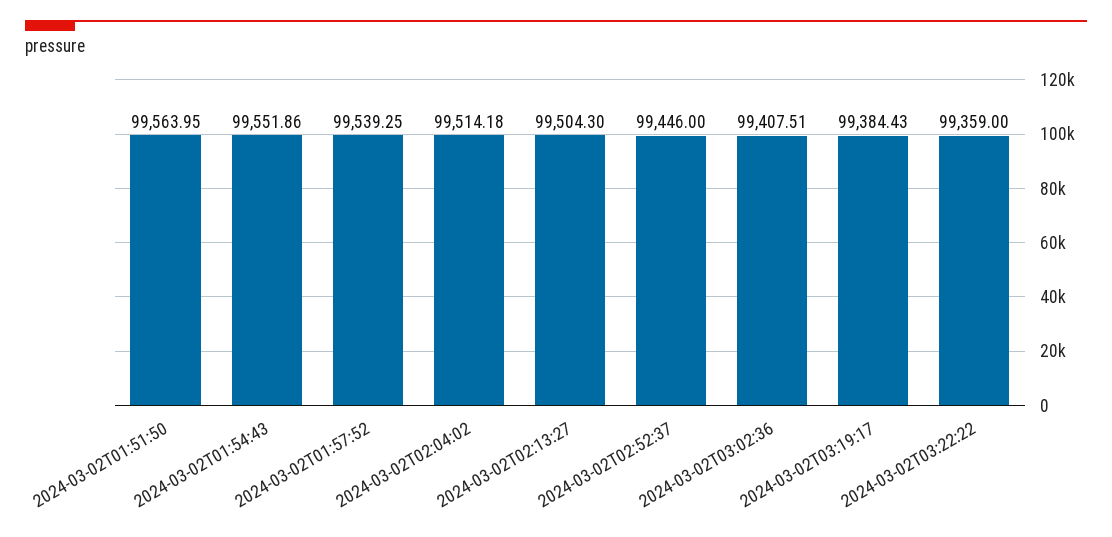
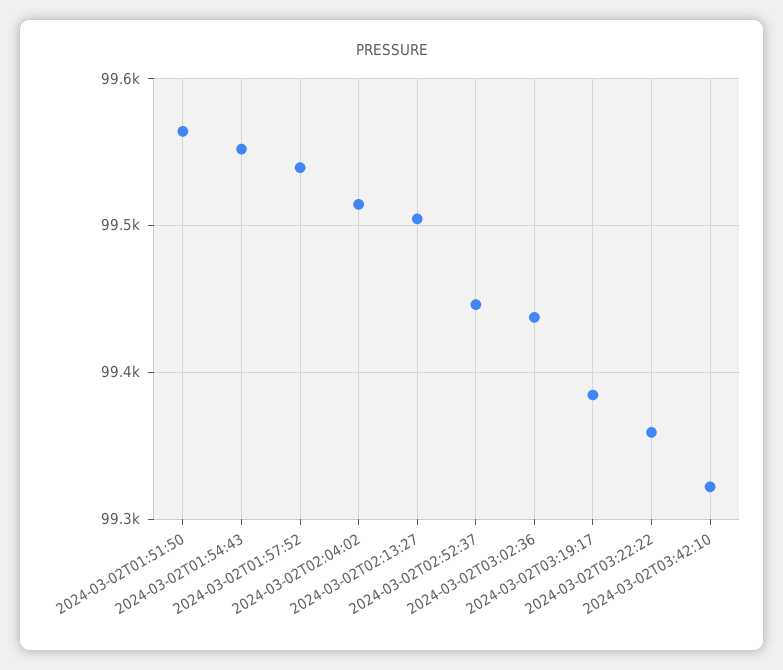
2024-03-02T03:02:36: 99407.51 -> 99440
2024-03-02T03:42:10: none -> 99320

